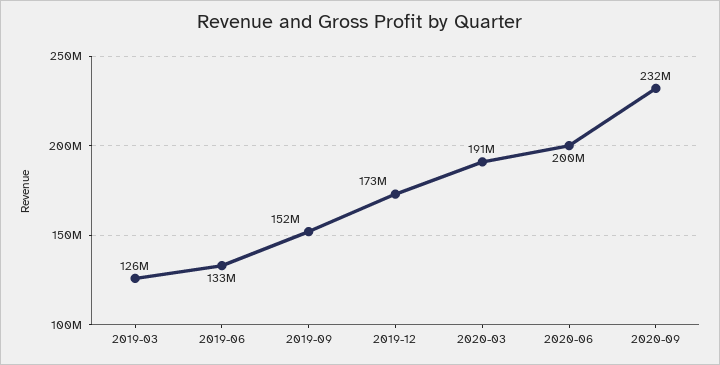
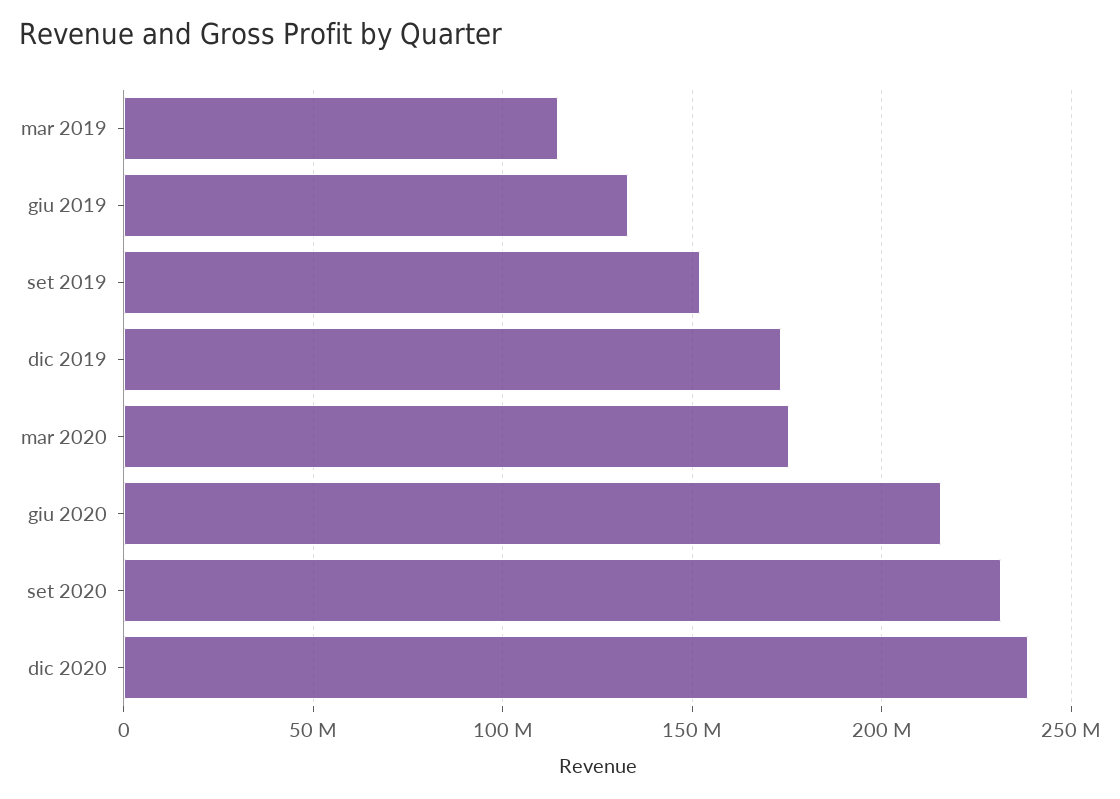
2019-03: 126000000 -> 115000000
2020-03: 191000000 -> 175000000
2020-06: 200000000 -> 215000000
dic 2020: none -> 240000000

